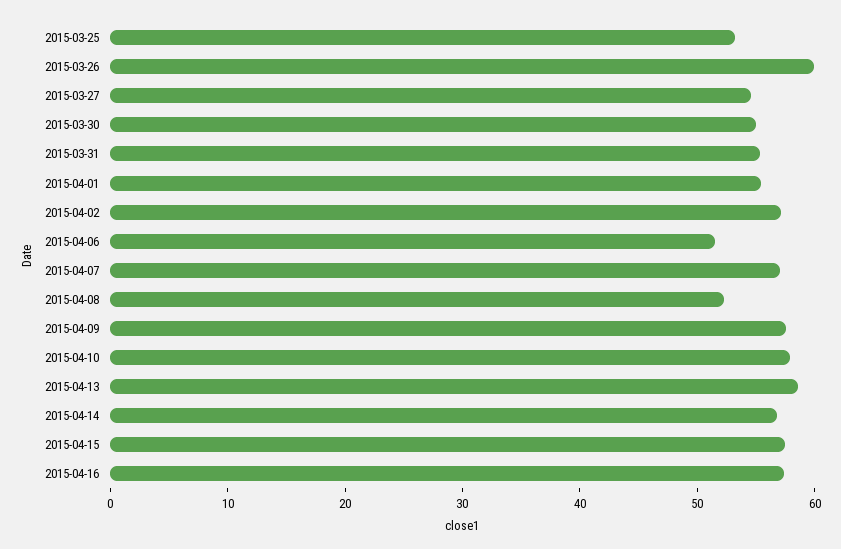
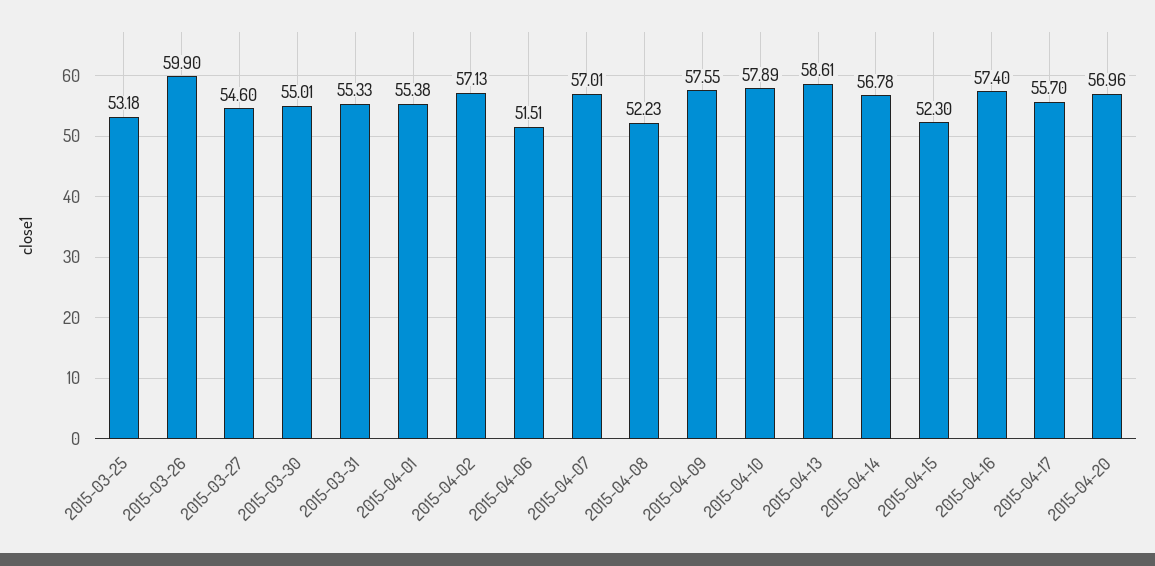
2015-04-15: 58 -> 52.3
2015-04-17: none -> 55.7
2015-04-20: none -> 56.96

